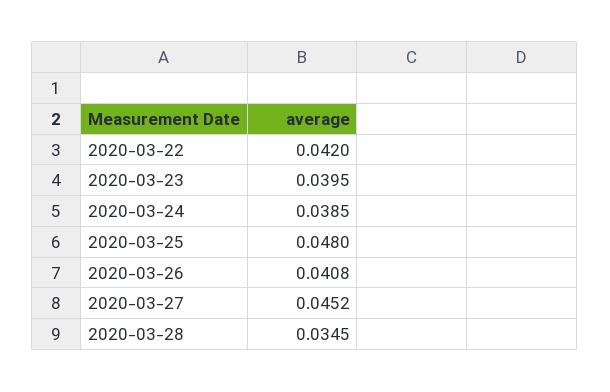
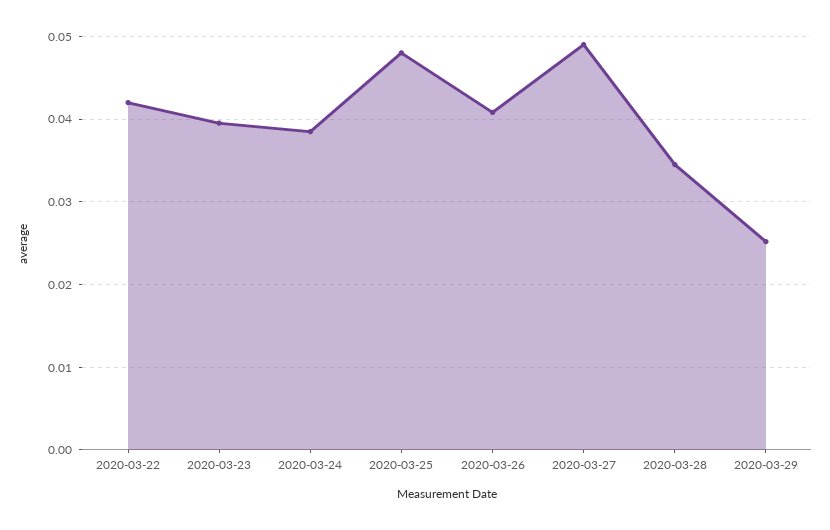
2020-03-27: 0.0452 -> 0.049
2020-03-29: none -> 0.025

